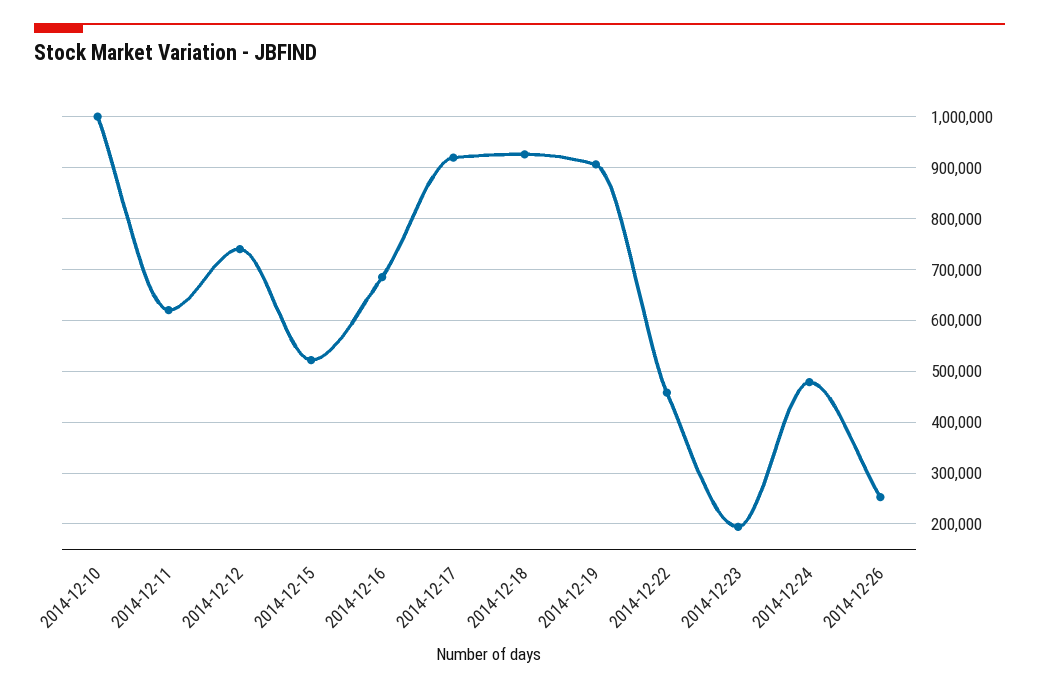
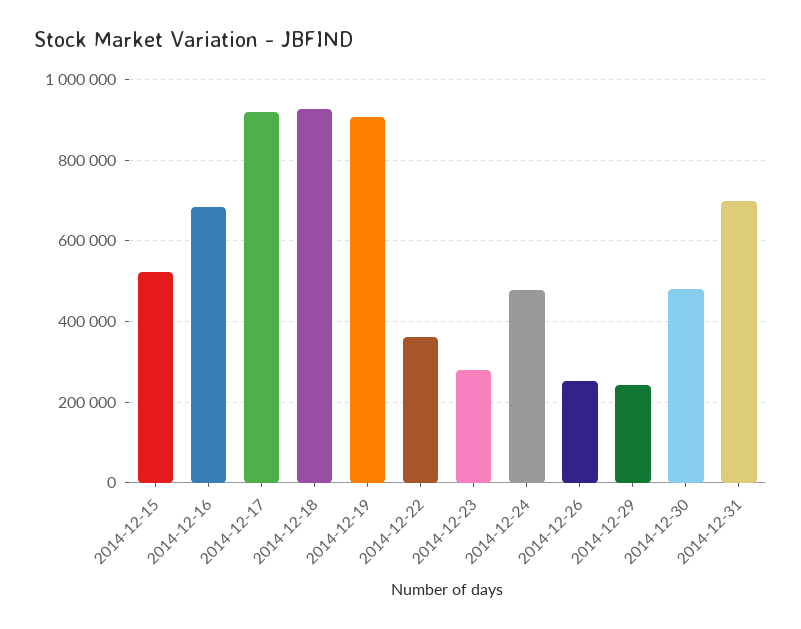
2014-12-10: 1000000 -> none
2014-12-11: 620000 -> none
2014-12-12: 740000 -> none
2014-12-22: 460000 -> 360000
2014-12-23: 200000 -> 280000
2014-12-29: none -> 240000
2014-12-30: none -> 480000
2014-12-31: none -> 700000

